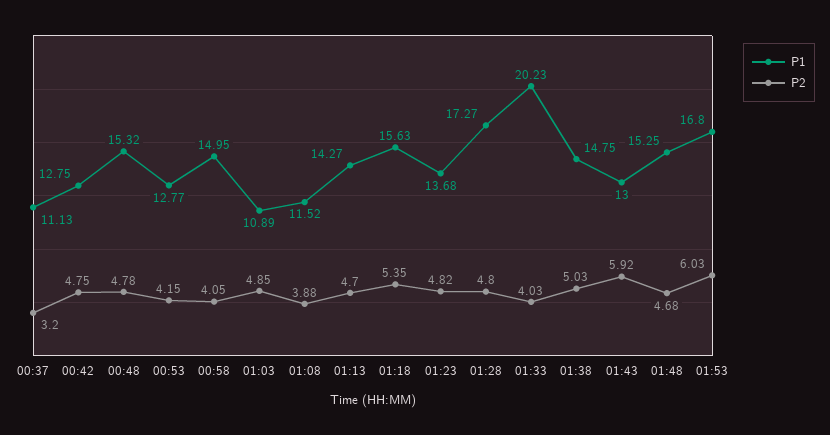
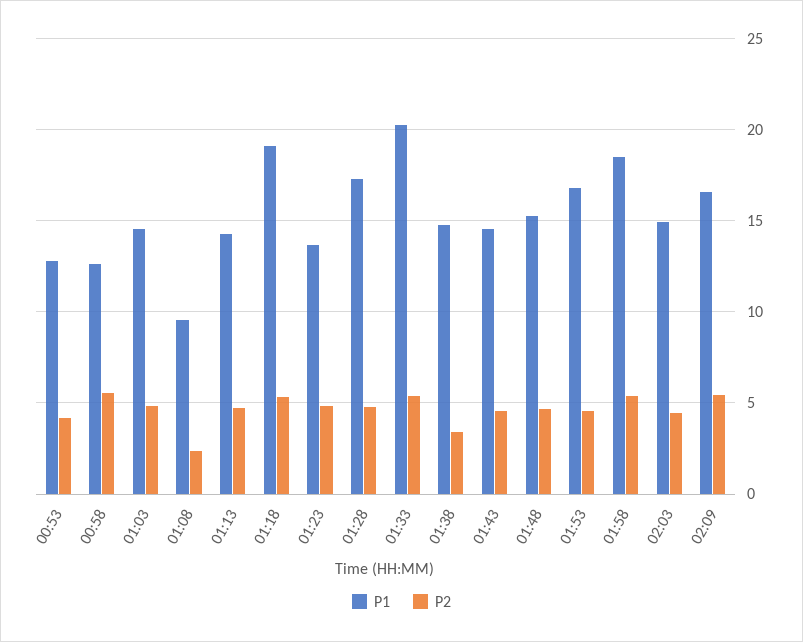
P1, 00:37: 11.13 -> none
P2, 00:37: 3.2 -> none
P1, 00:42: 12.75 -> none
P2, 00:42: 4.75 -> none
P1, 00:48: 15.32 -> none
P2, 00:48: 4.78 -> none
P1, 00:58: 14.95 -> 12.5
P2, 00:58: 4.05 -> 5.5
P1, 01:03: 10.89 -> 14.5
P1, 01:08: 11.52 -> 9.5
P2, 01:08: 3.88 -> 2.5
P1, 01:18: 15.63 -> 19
P2, 01:33: 4.03 -> 5.5
P2, 01:38: 5.03 -> 3.5
P1, 01:43: 13 -> 14.5
P2, 01:43: 5.92 -> 4.5
P2, 01:53: 6.03 -> 4.5
P1, 01:58: none -> 18.5
P2, 01:58: none -> 5.5
P1, 02:03: none -> 15
P2, 02:03: none -> 4.5
P1, 02:09: none -> 16.5
P2, 02:09: none -> 5.5

